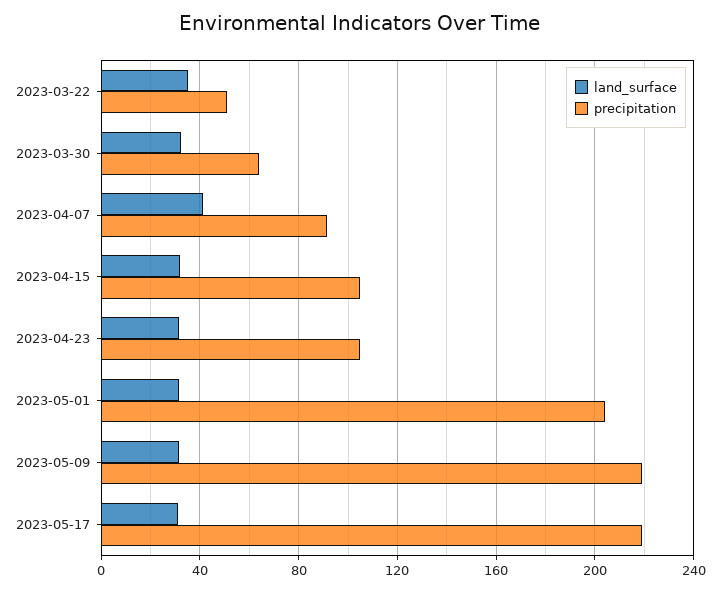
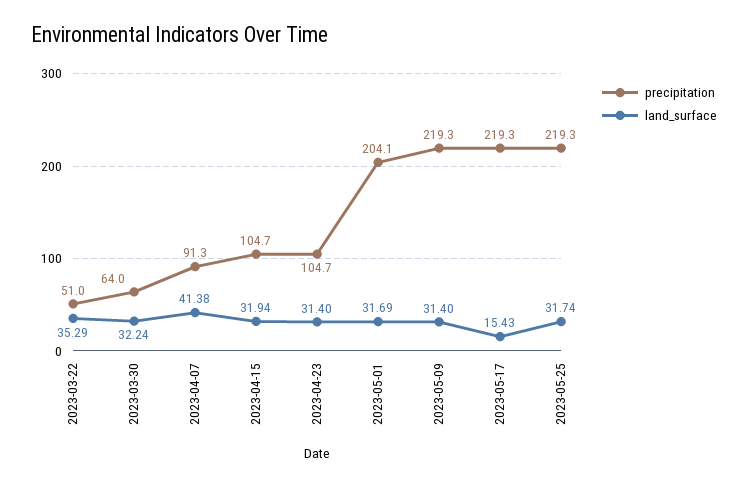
land_surface, 2023-05-17: 30 -> 15.43
precipitation, 2023-05-25: none -> 219.3
land_surface, 2023-05-25: none -> 31.74

